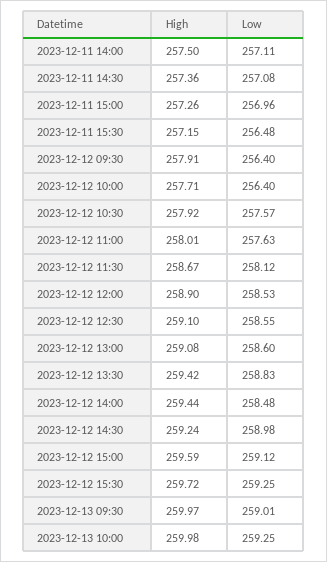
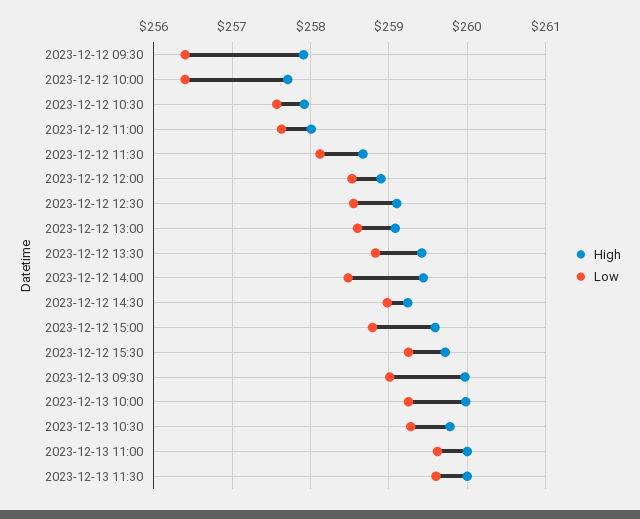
High, 2023-12-11 14:00: 257.5 -> none
Low, 2023-12-11 14:00: 257.11 -> none
High, 2023-12-11 14:30: 257.36 -> none
Low, 2023-12-11 14:30: 257.08 -> none
High, 2023-12-11 15:00: 257.26 -> none
Low, 2023-12-11 15:00: 256.96 -> none
High, 2023-12-11 15:30: 257.15 -> none
Low, 2023-12-11 15:30: 256.48 -> none
Low, 2023-12-12 15:00: 259.12 -> 258.8
High, 2023-12-13 10:30: none -> 259.8
Low, 2023-12-13 10:30: none -> 259.3
High, 2023-12-13 11:00: none -> 260
Low, 2023-12-13 11:00: none -> 259.6
High, 2023-12-13 11:30: none -> 260
Low, 2023-12-13 11:30: none -> 259.6

